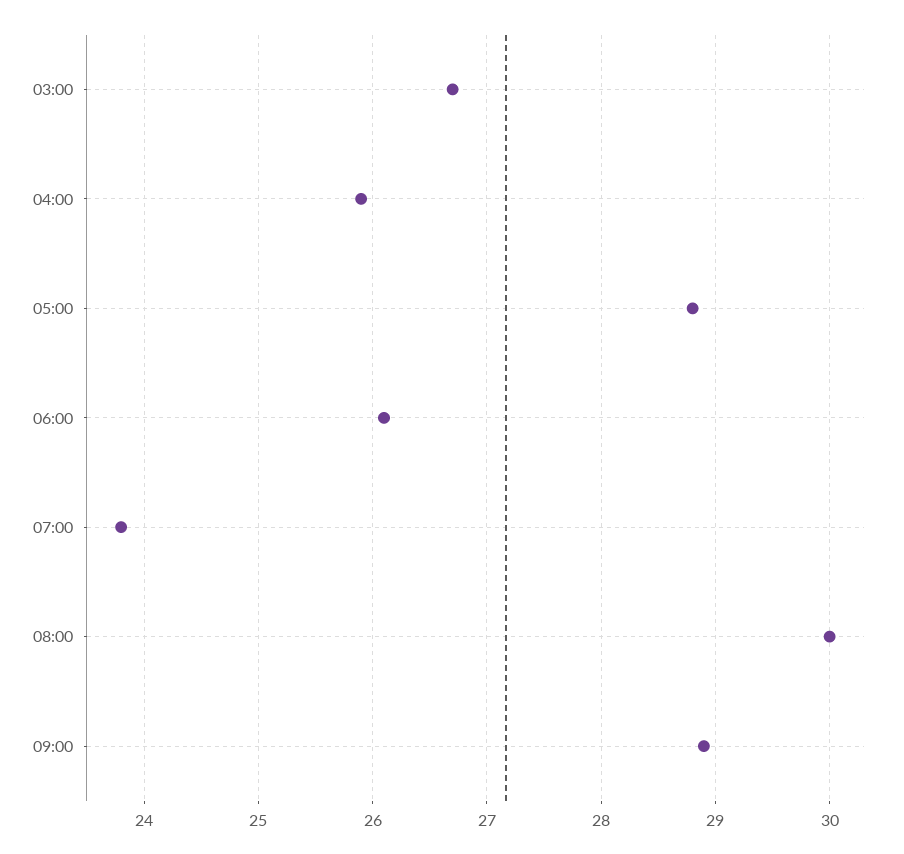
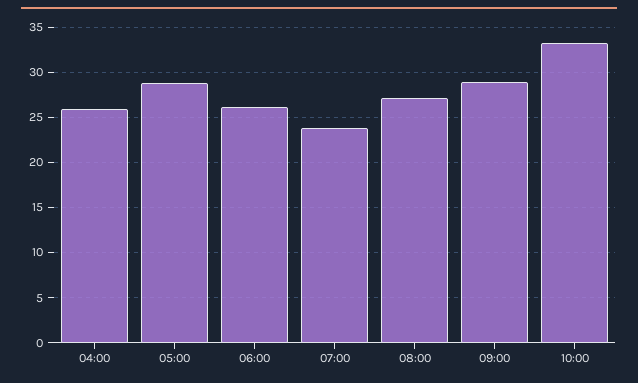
03:00: 26.7 -> none
08:00: 30 -> 27
10:00: none -> 33

